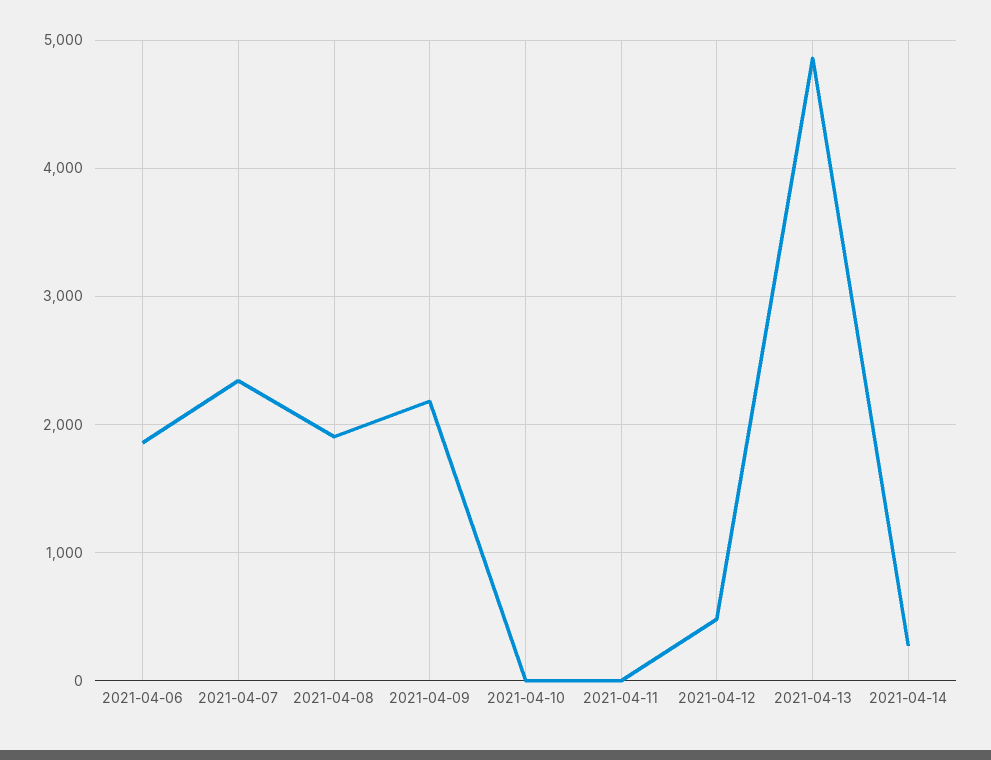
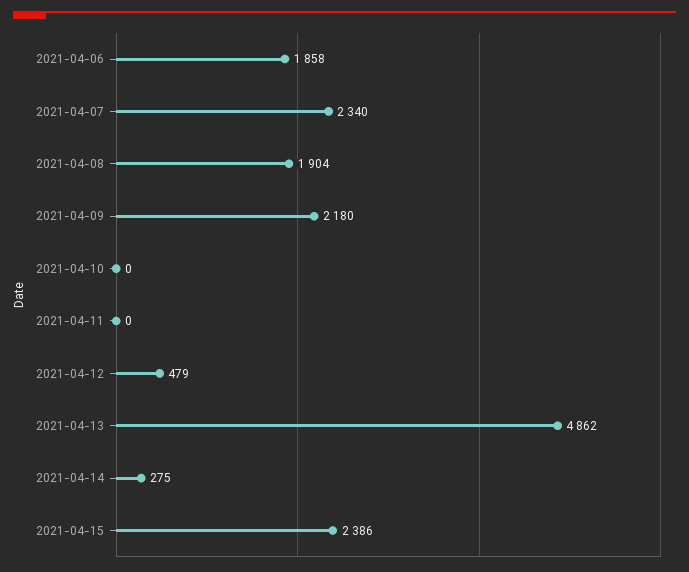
2021-04-15: none -> 2386

